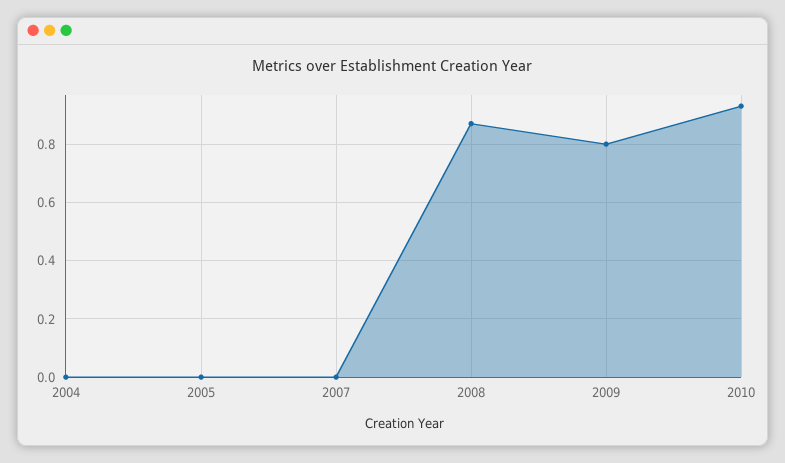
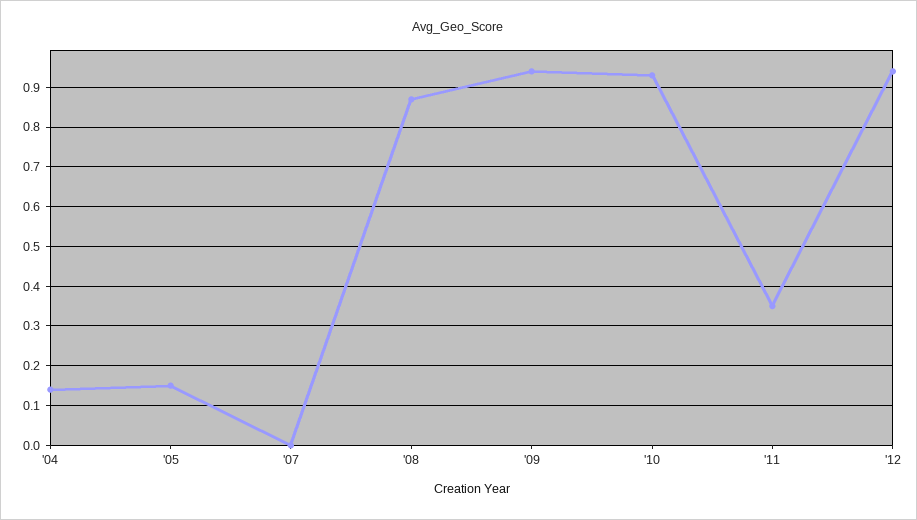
2004: 0 -> 0.15
2005: 0 -> 0.15
2009: 0.8 -> 0.95
'11: none -> 0.35
'12: none -> 0.95

